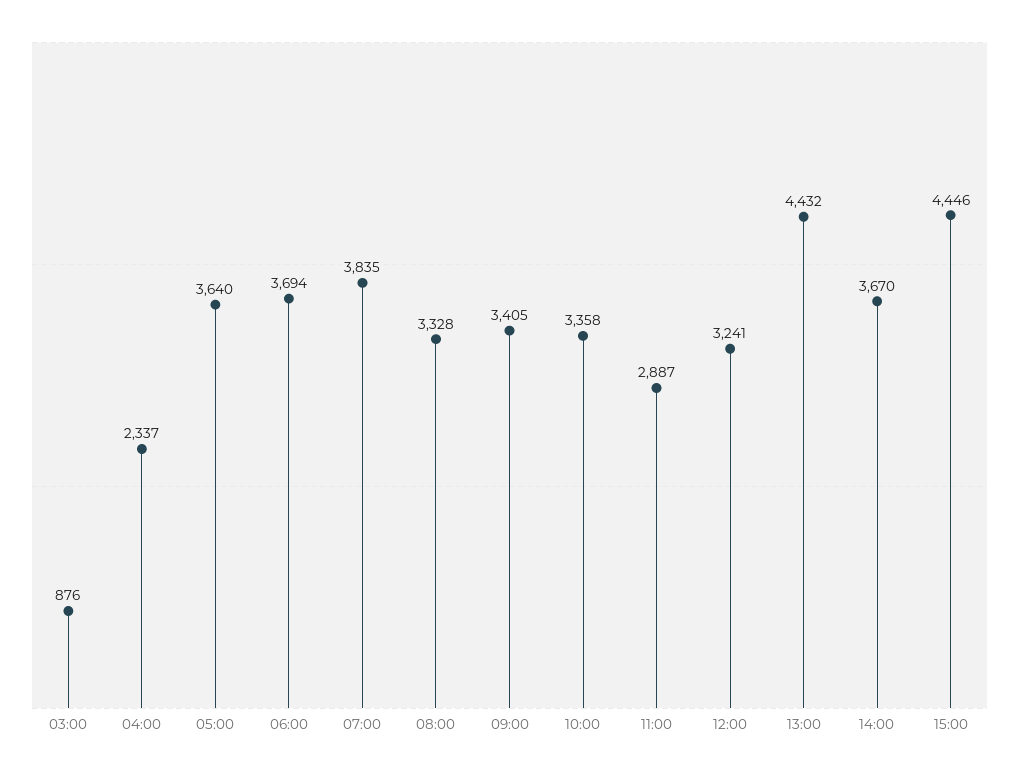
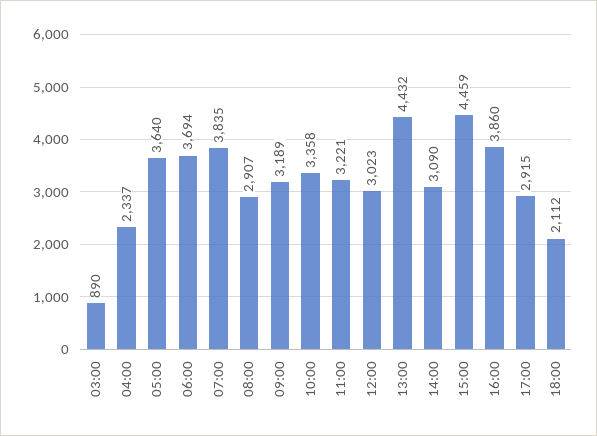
03:00: 876 -> 890
08:00: 3328 -> 2907
09:00: 3405 -> 3189
11:00: 2887 -> 3221
12:00: 3241 -> 3023
14:00: 3670 -> 3090
15:00: 4446 -> 4459
16:00: none -> 3860
17:00: none -> 2915
18:00: none -> 2112

